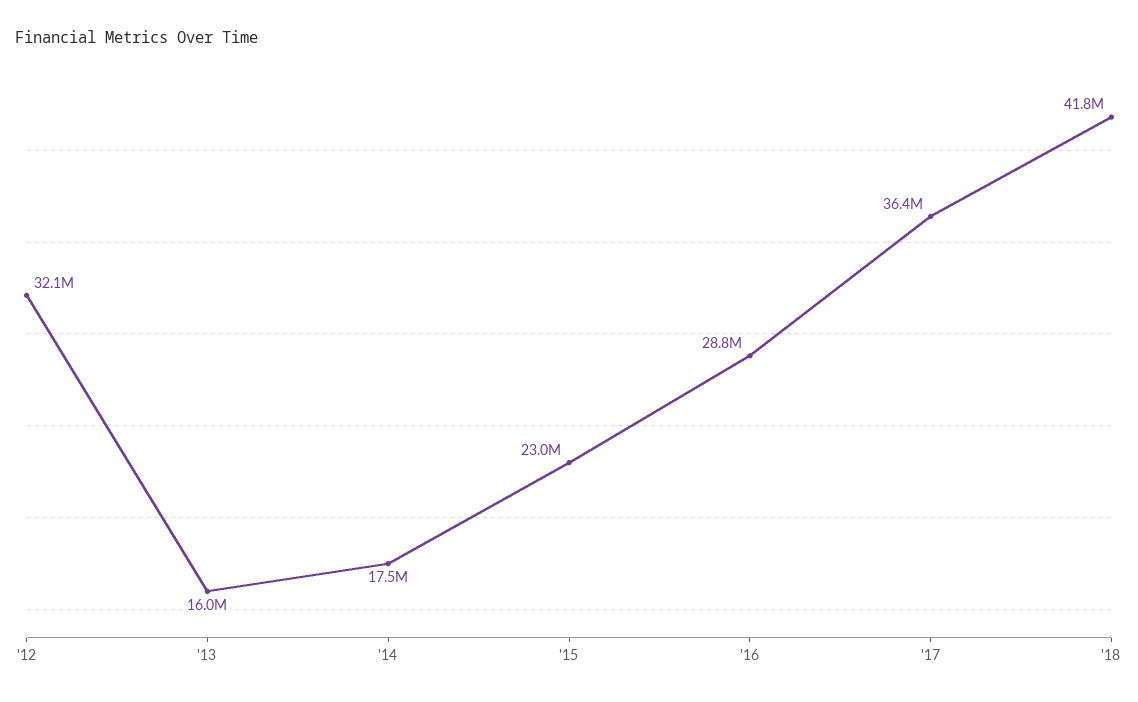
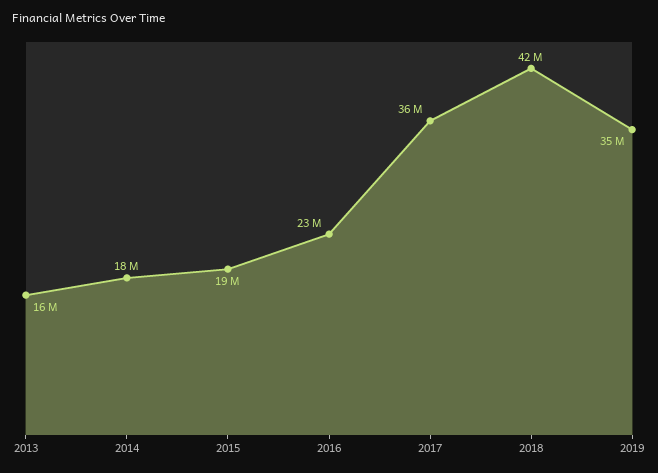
'12: 32100000 -> none
'15: 23000000 -> 19000000
'16: 28800000 -> 23000000
2019: none -> 35000000

